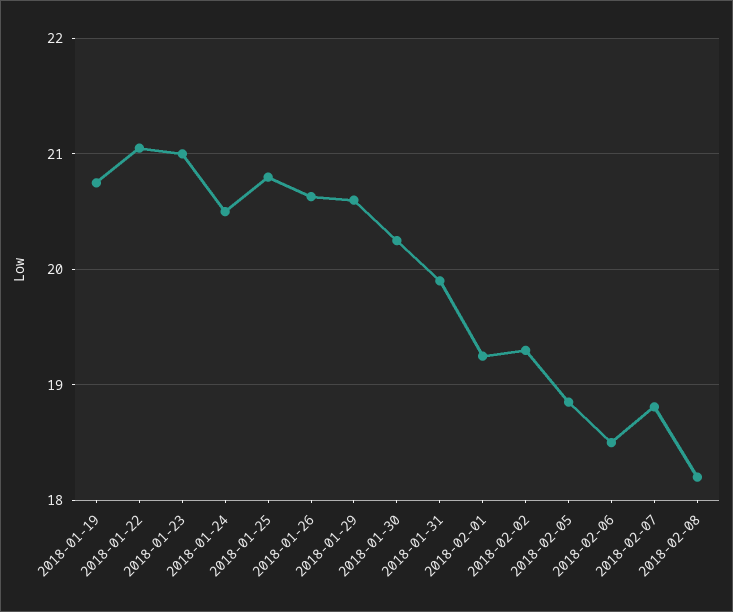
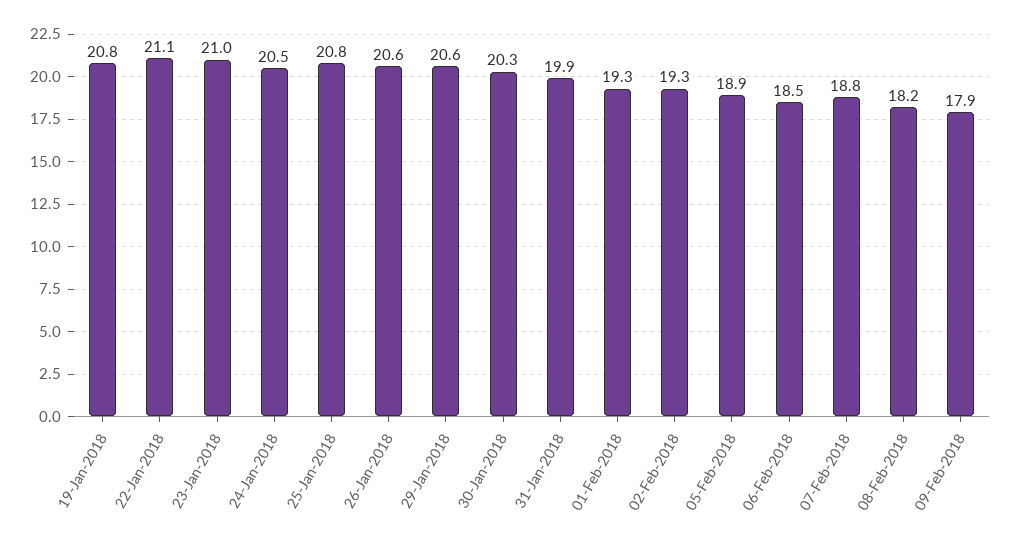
09-Feb-2018: none -> 17.9

